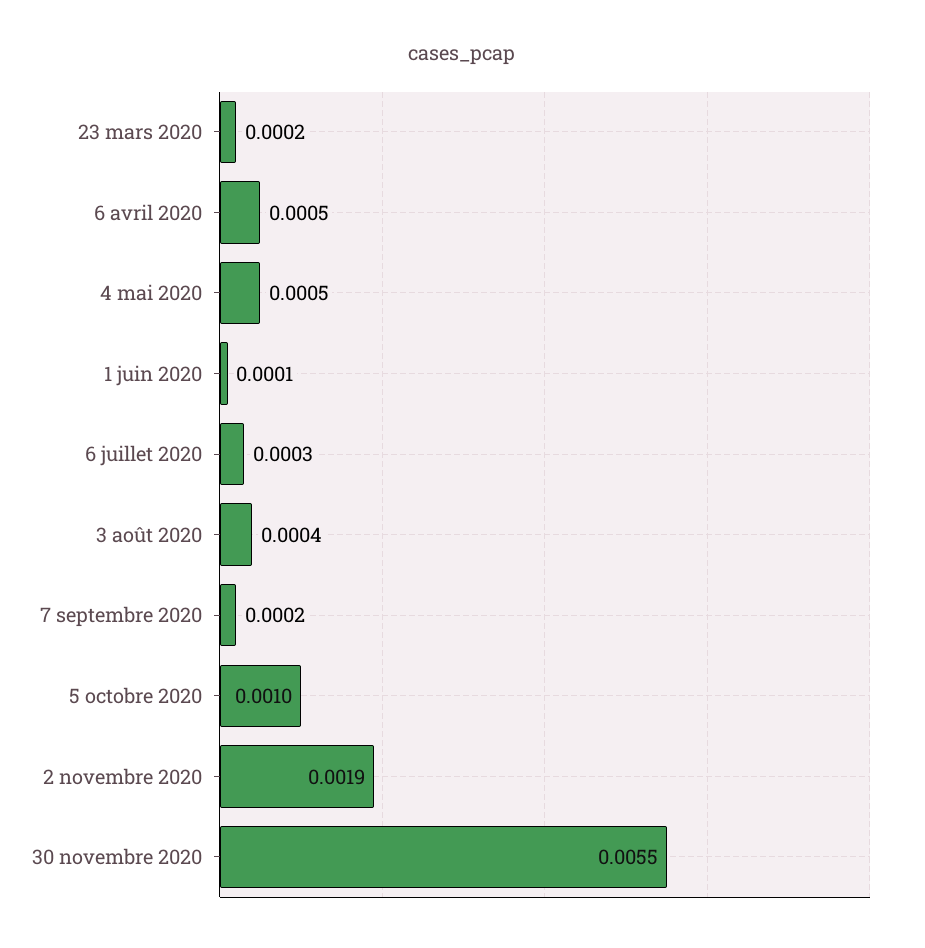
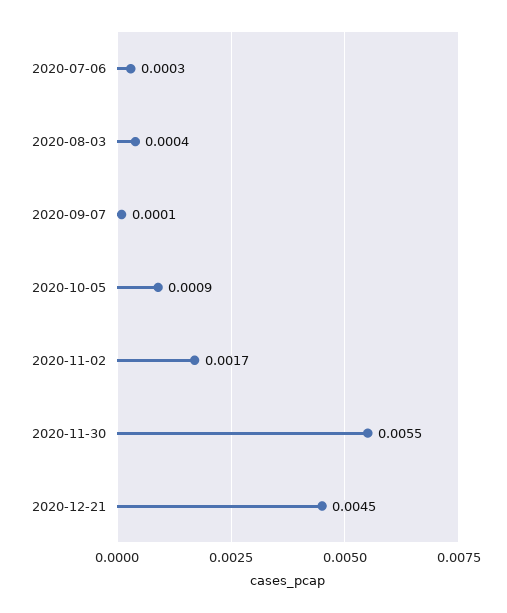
23 mars 2020: 0.0002 -> none
6 avril 2020: 0.0005 -> none
4 mai 2020: 0.0005 -> none
1 juin 2020: 0.0001 -> none
7 septembre 2020: 0.0002 -> 0.0001
5 octobre 2020: 0.001 -> 0.0009
2 novembre 2020: 0.0019 -> 0.0017
2020-12-21: none -> 0.0045

